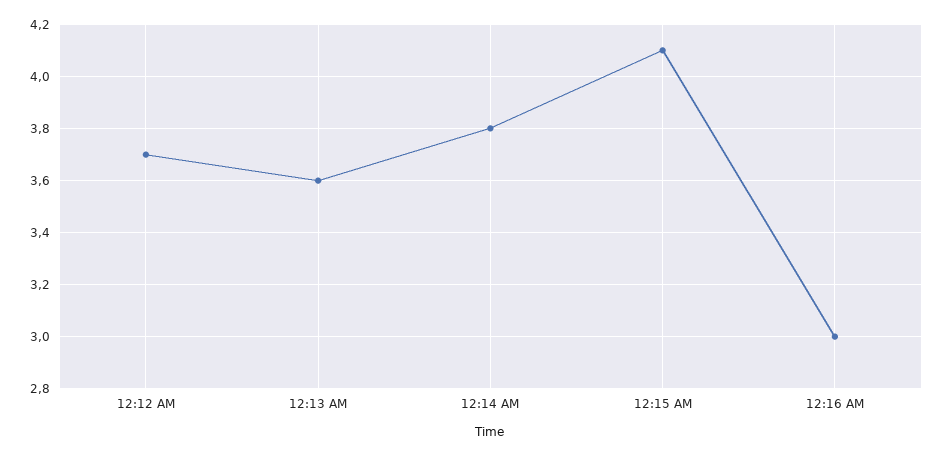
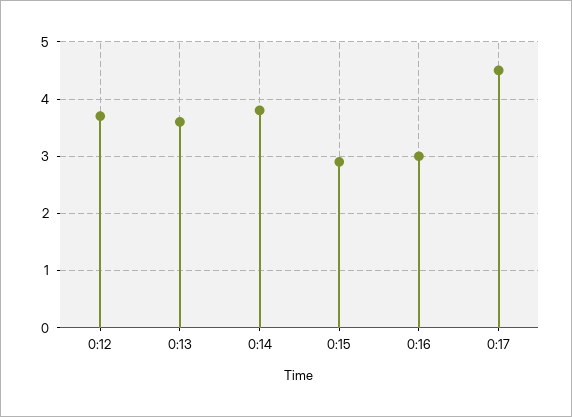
12:15 AM: 4.1 -> 3
0:17: none -> 4.5

